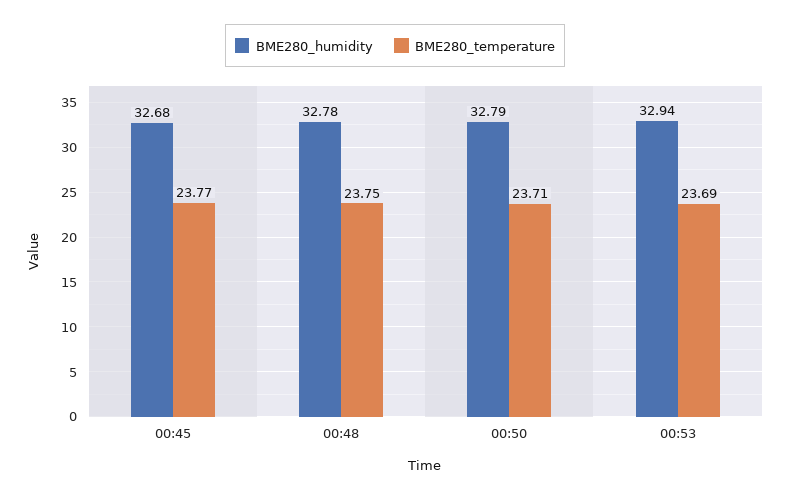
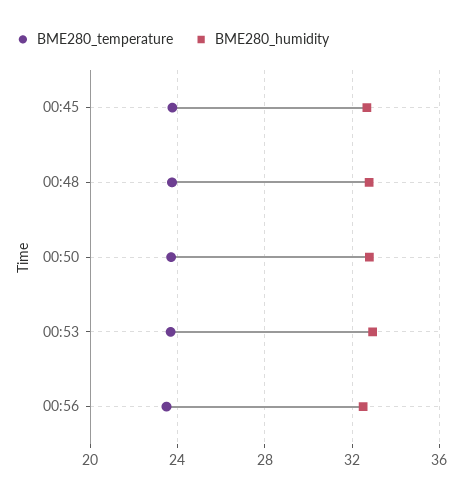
BME280_temperature, 00:56: none -> 23.5
BME280_humidity, 00:56: none -> 32.5

